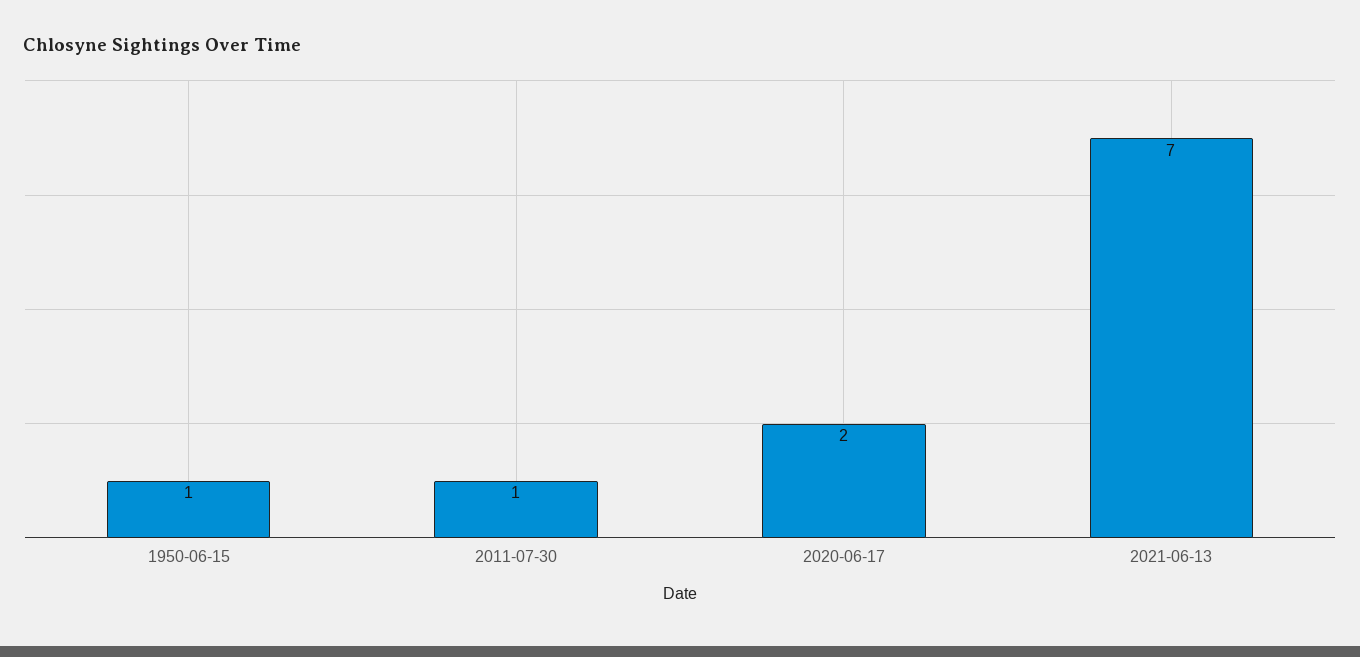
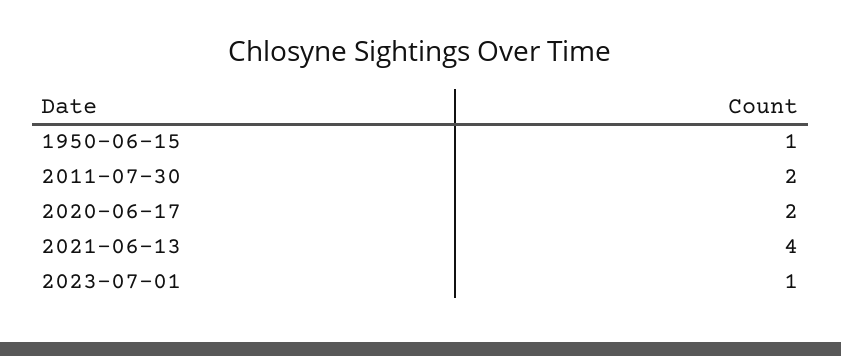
2011-07-30: 1 -> 2
2021-06-13: 7 -> 4
2023-07-01: none -> 1

